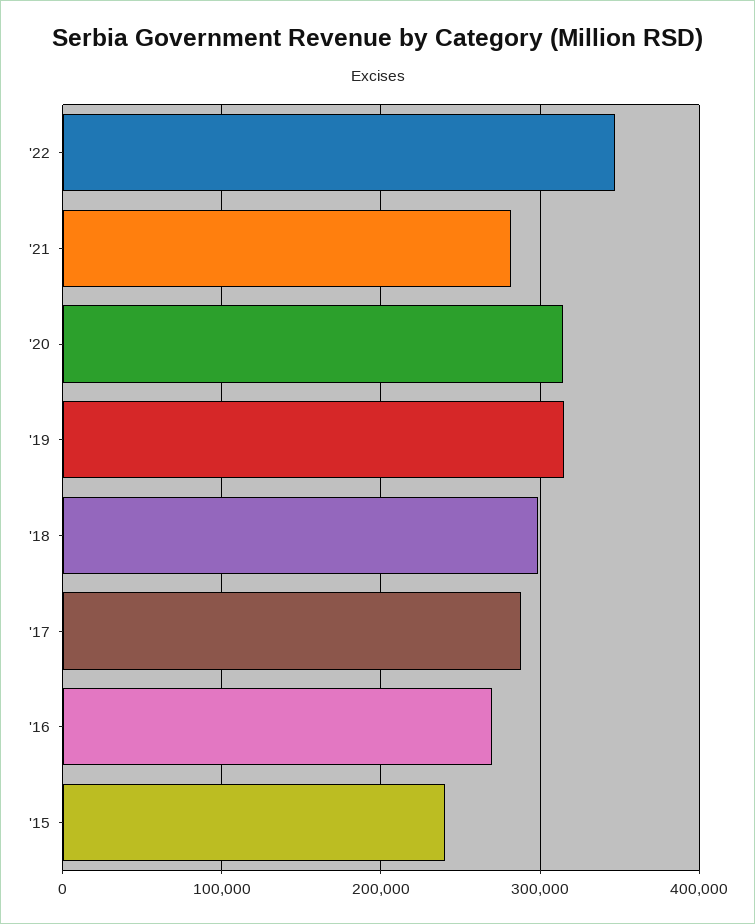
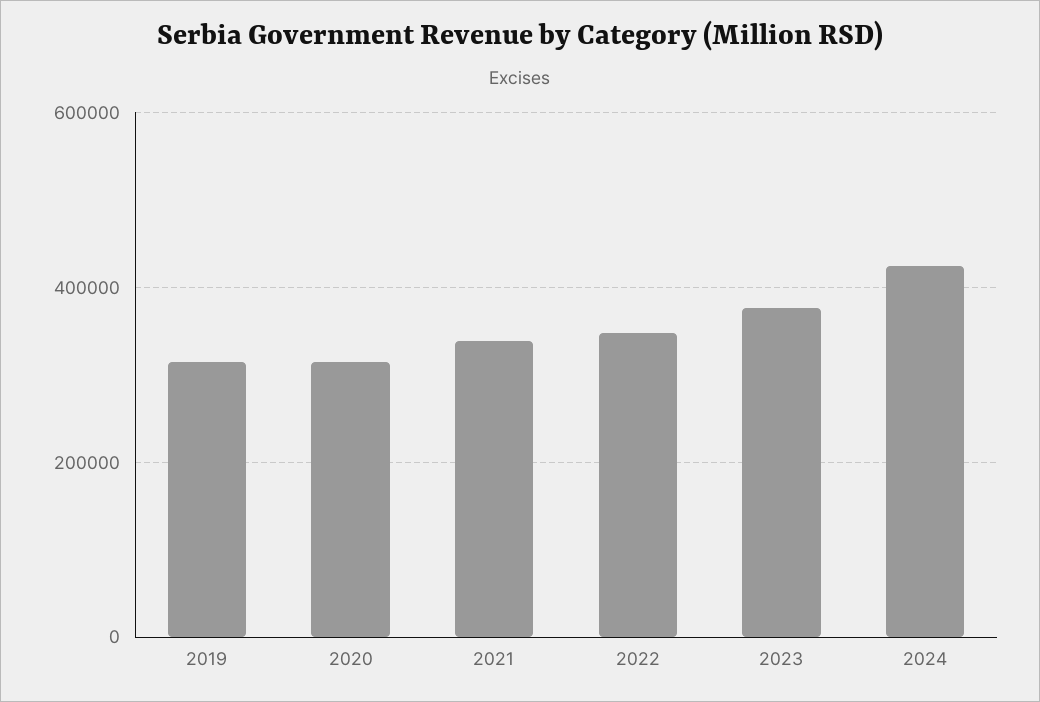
'21: 280000 -> 340000
'18: 300000 -> none
'17: 290000 -> none
'16: 270000 -> none
'15: 240000 -> none
2023: none -> 380000
2024: none -> 420000

